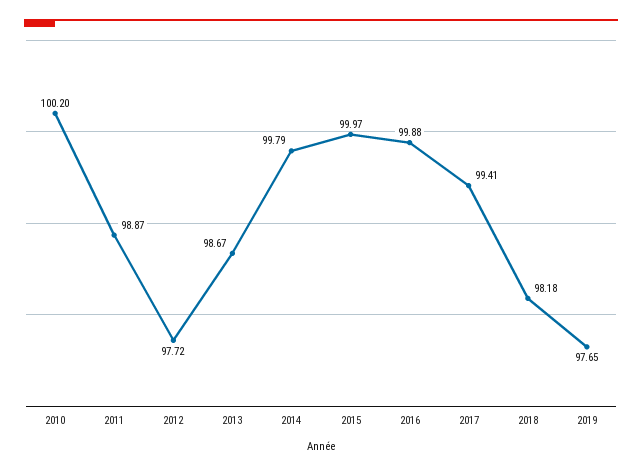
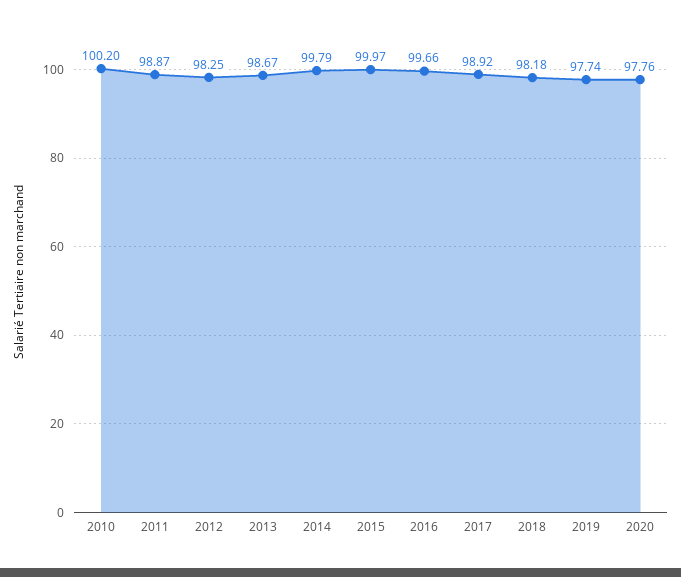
2012: 97.72 -> 98.25
2016: 99.88 -> 99.66
2017: 99.41 -> 98.92
2019: 97.65 -> 97.74
2020: none -> 97.76

